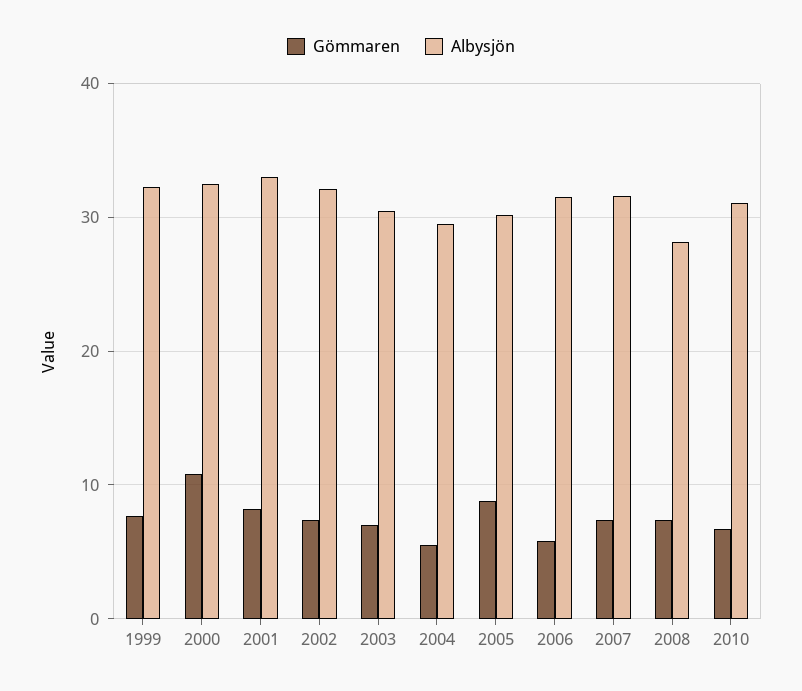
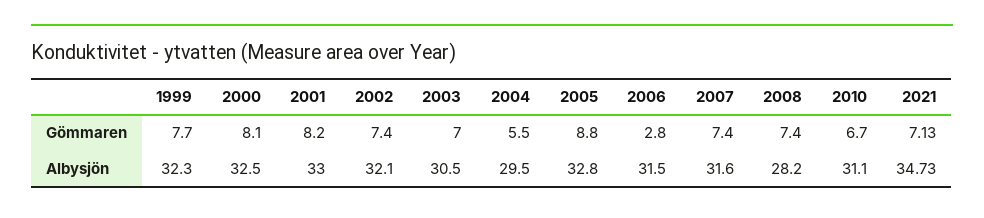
Gömmaren, 2000: 11 -> 8.1
Albysjön, 2005: 30 -> 32.8
Gömmaren, 2006: 6 -> 2.8
Gömmaren, 2021: none -> 7.13
Albysjön, 2021: none -> 34.73

